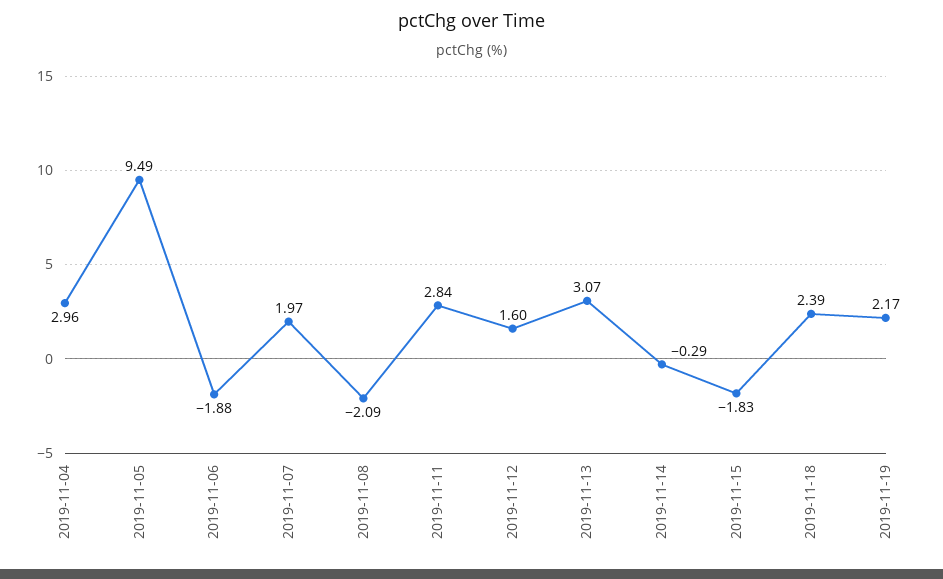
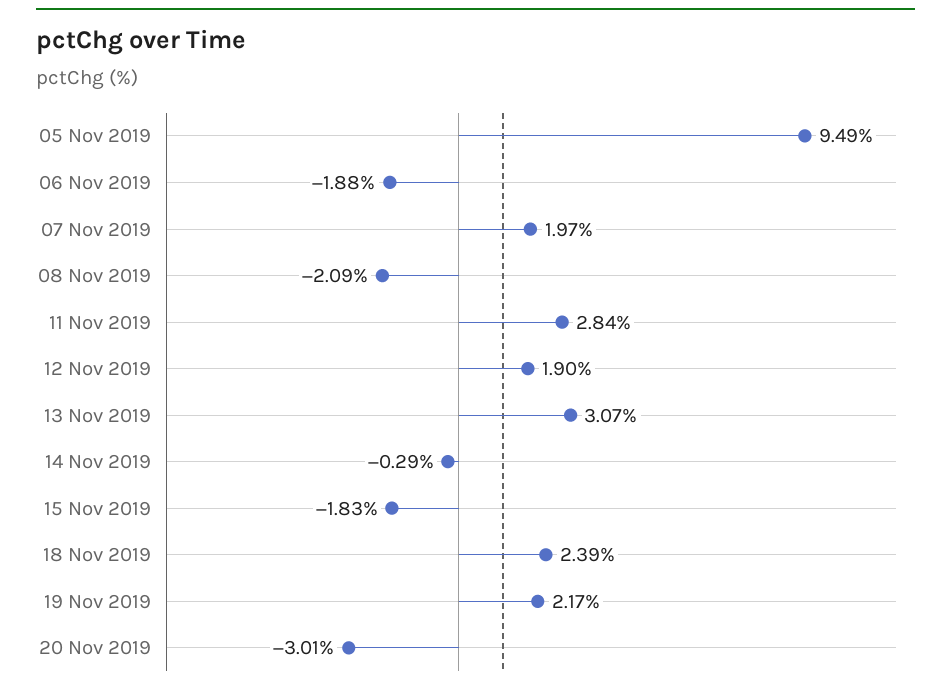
2019-11-04: 2.96 -> none
2019-11-12: 1.6 -> 1.9
20 Nov 2019: none -> -3.01

